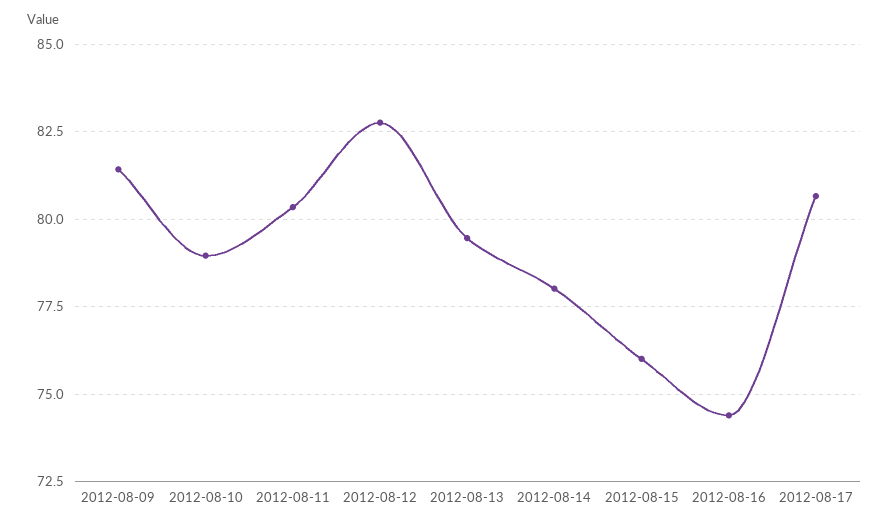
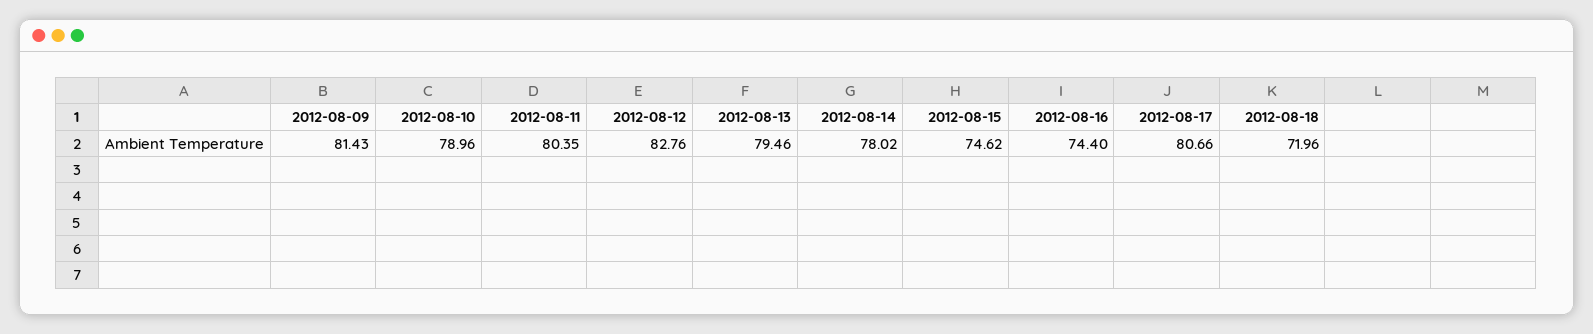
2012-08-15: 76 -> 74.62
2012-08-18: none -> 71.96

